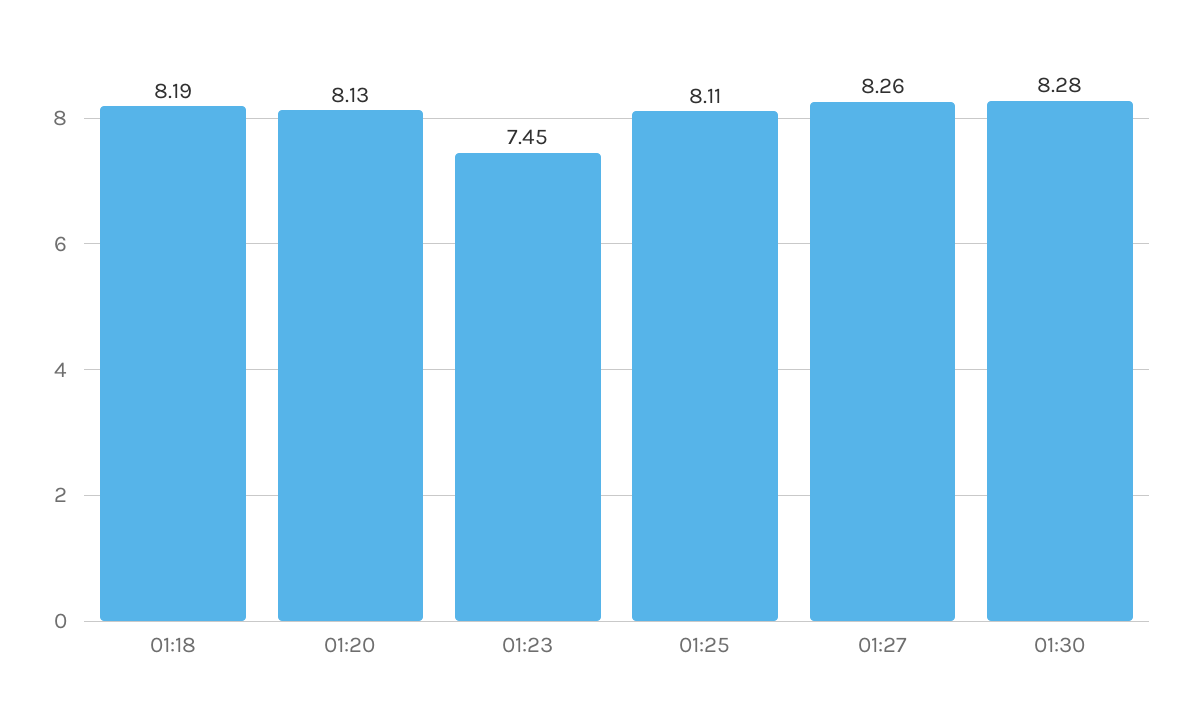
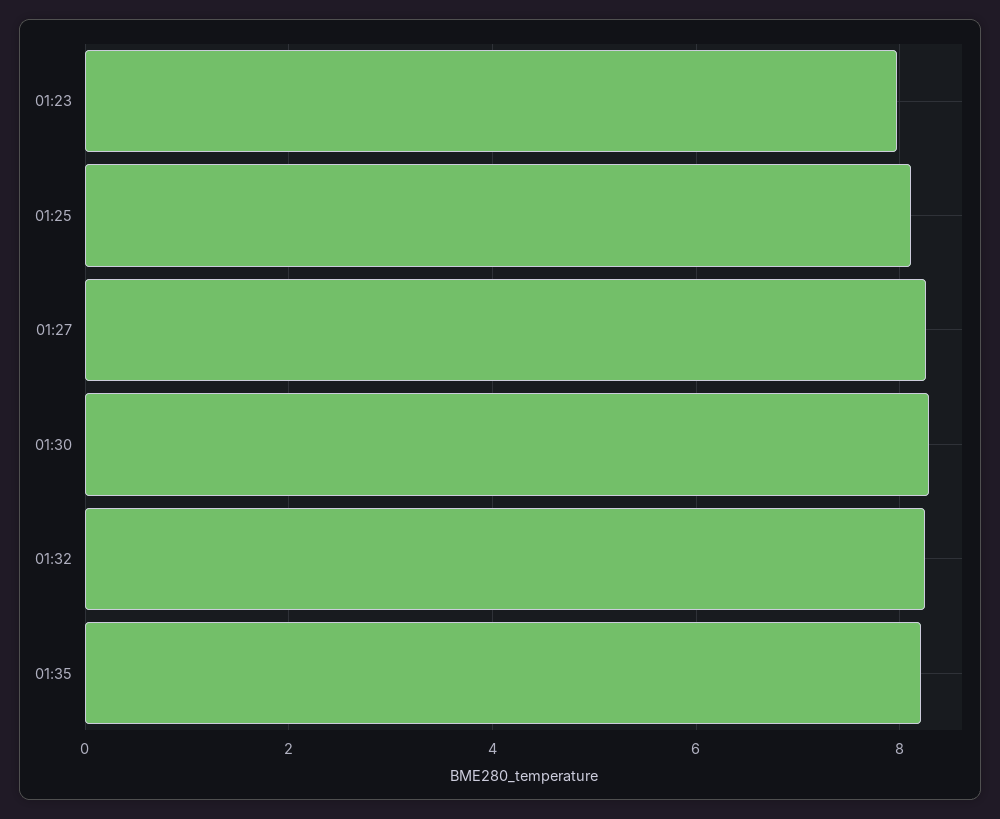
01:18: 8.19 -> none
01:20: 8.13 -> none
01:23: 7.45 -> 8
01:32: none -> 8.2
01:35: none -> 8.2

